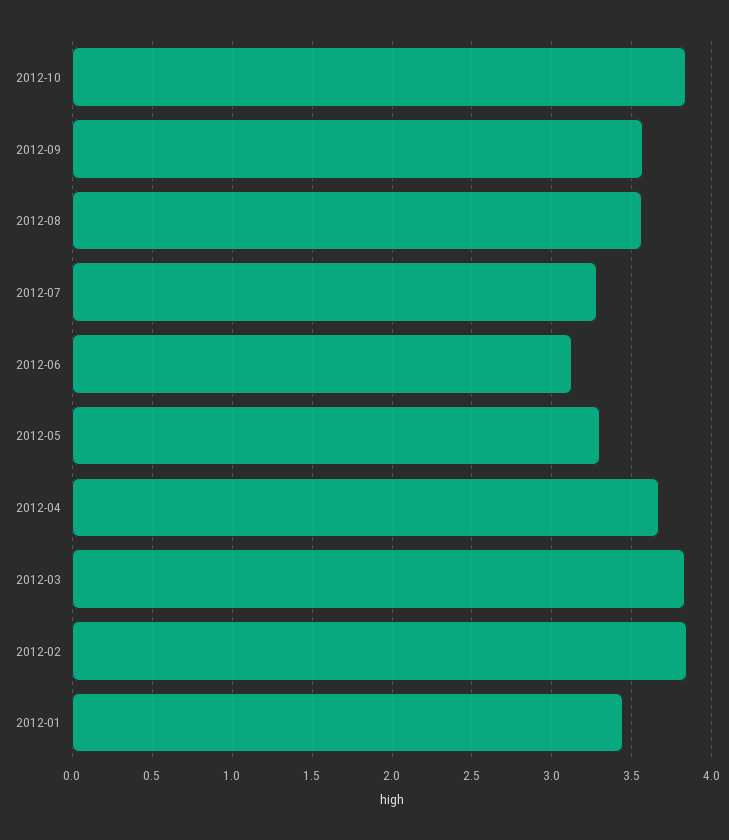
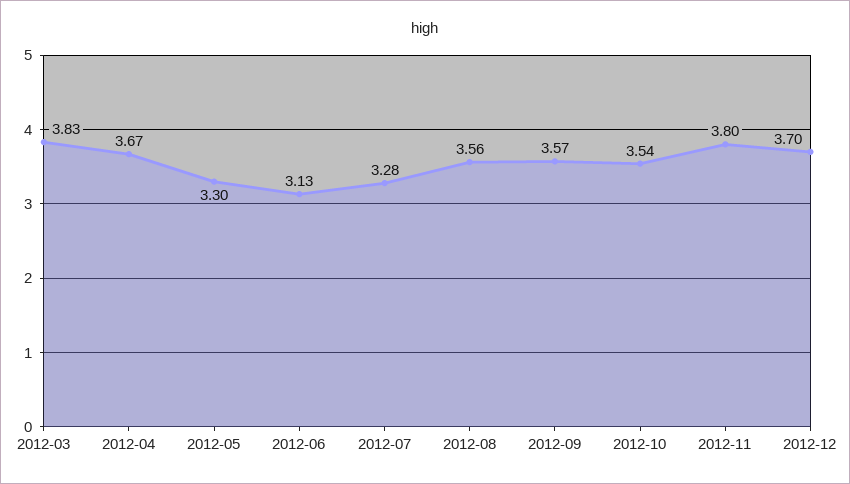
2012-10: 3.85 -> 3.54
2012-02: 3.85 -> none
2012-01: 3.45 -> none
2012-11: none -> 3.8
2012-12: none -> 3.7

